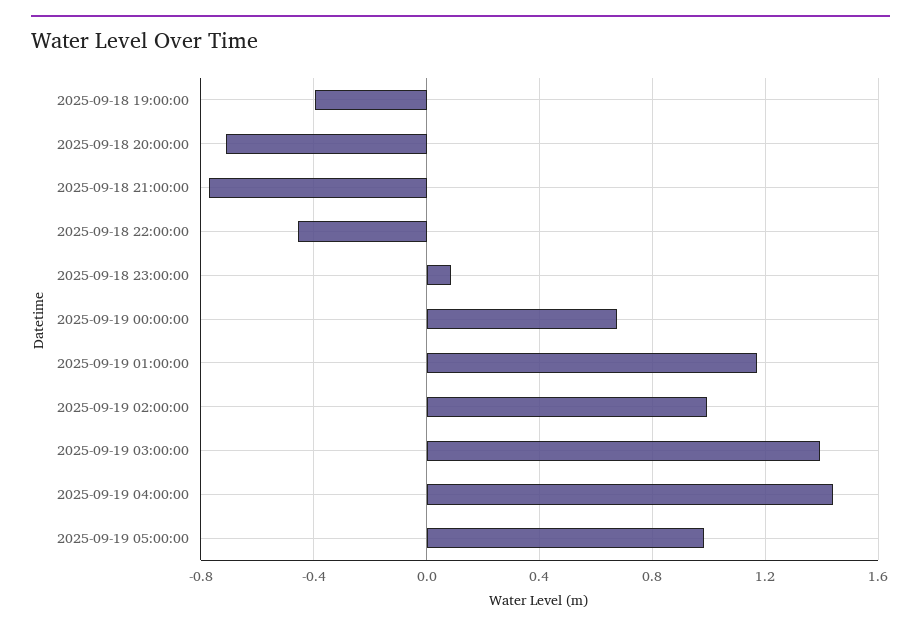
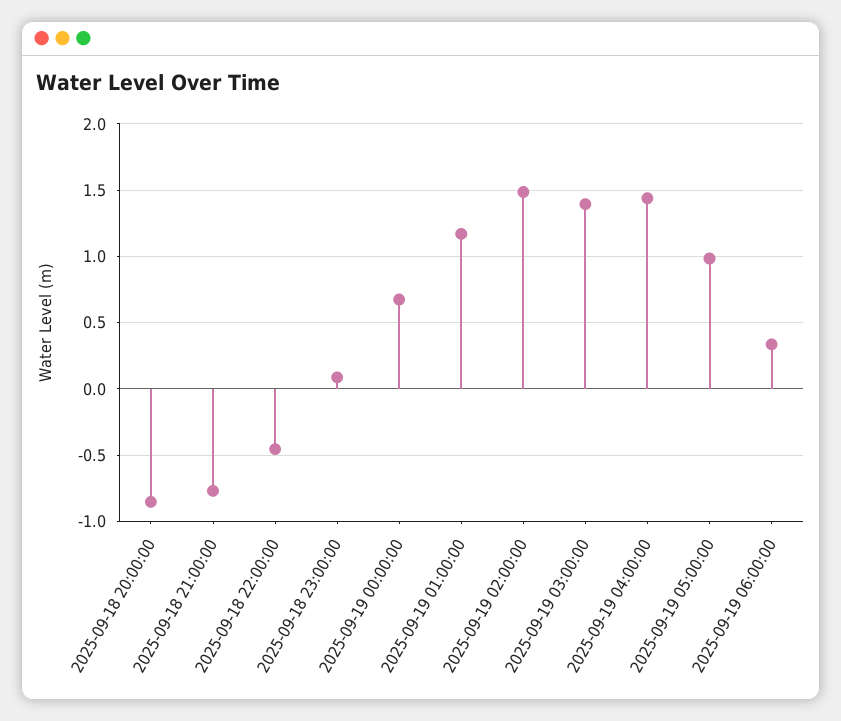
2025-09-18 19:00:00: -0.4 -> none
2025-09-18 20:00:00: -0.7 -> -0.85
2025-09-19 02:00:00: 1 -> 1.5
2025-09-19 06:00:00: none -> 0.35

